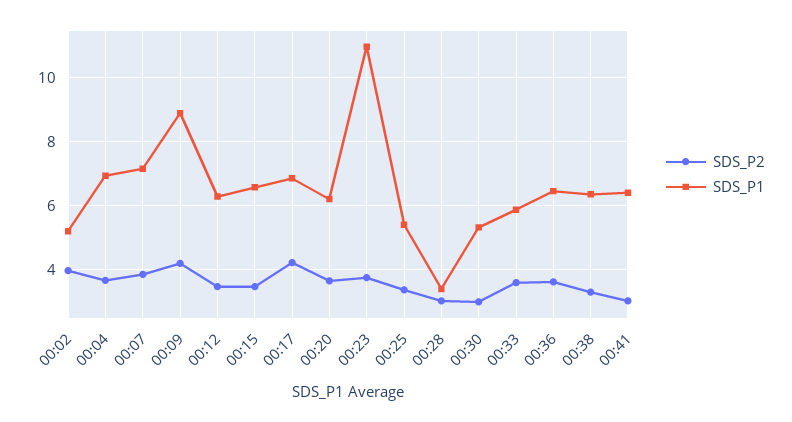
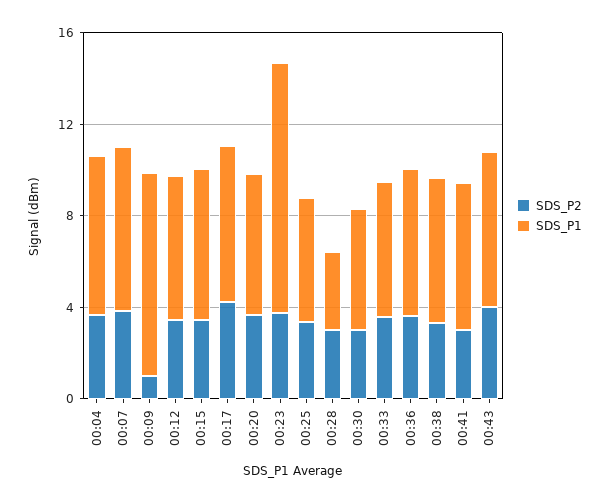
SDS_P2, 00:02: 4 -> none
SDS_P1, 00:02: 5.2 -> none
SDS_P2, 00:09: 4.2 -> 1
SDS_P2, 00:43: none -> 4
SDS_P1, 00:43: none -> 7

